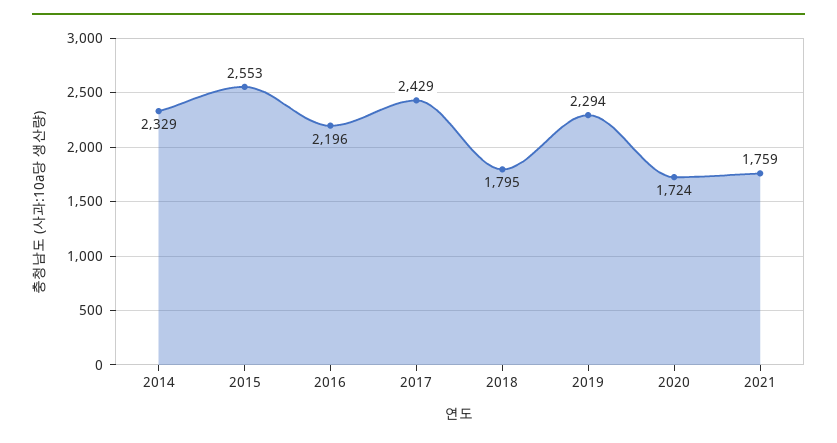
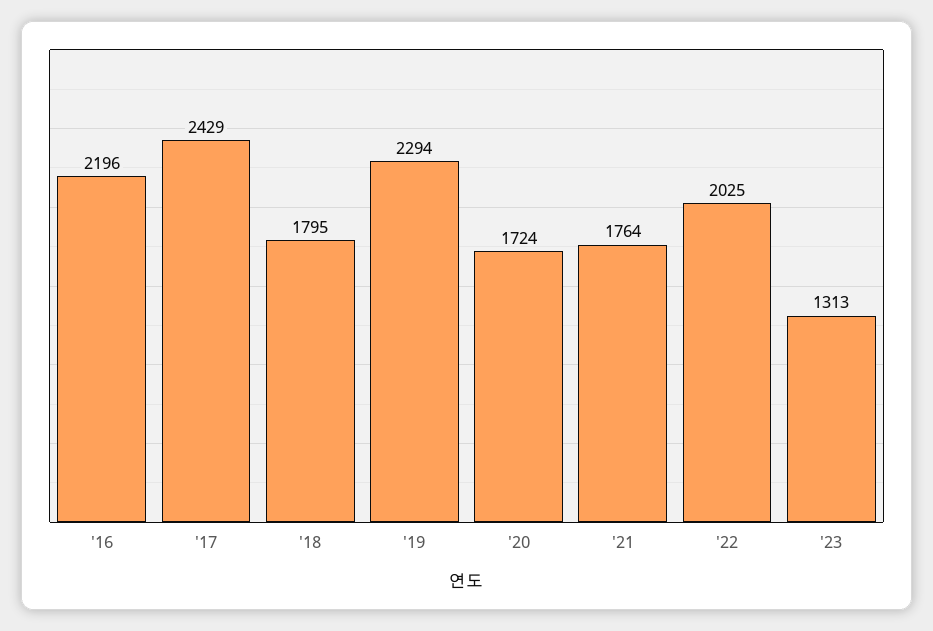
2014: 2329 -> none
2015: 2553 -> none
2021: 1759 -> 1764
'22: none -> 2025
'23: none -> 1313

